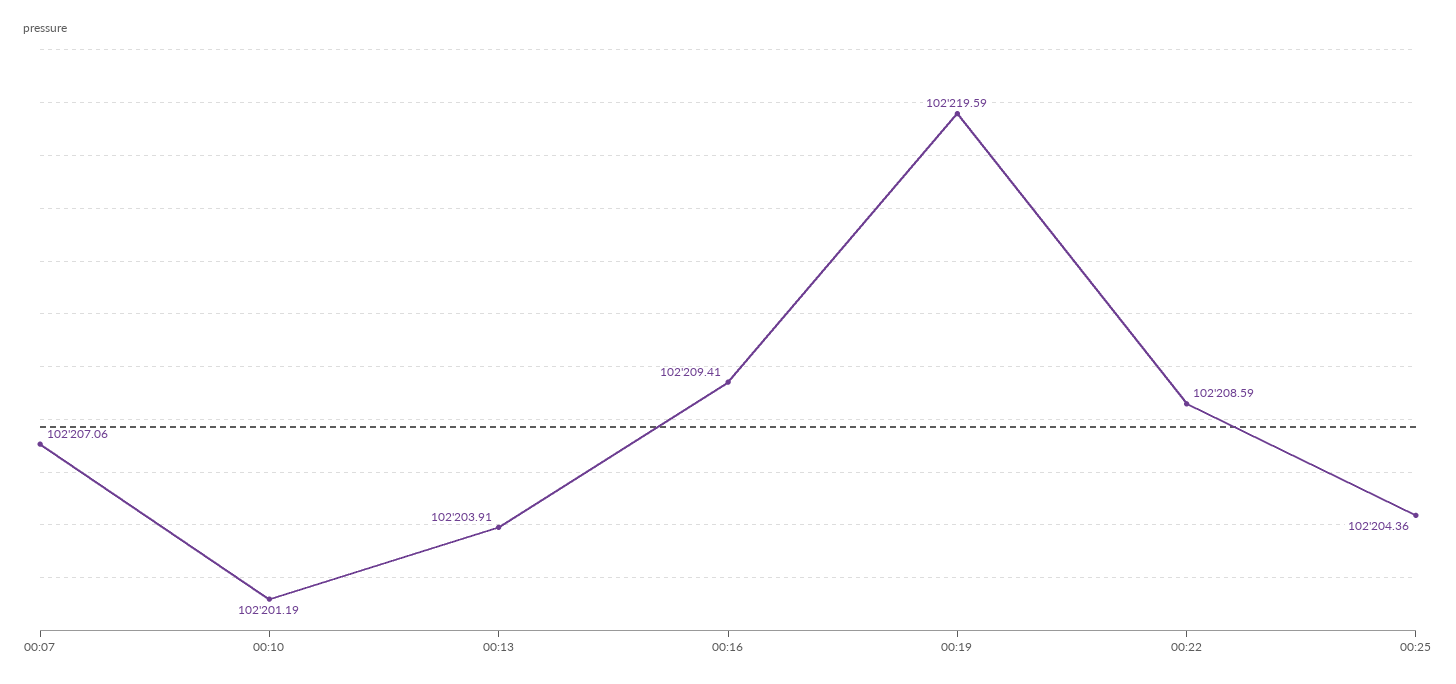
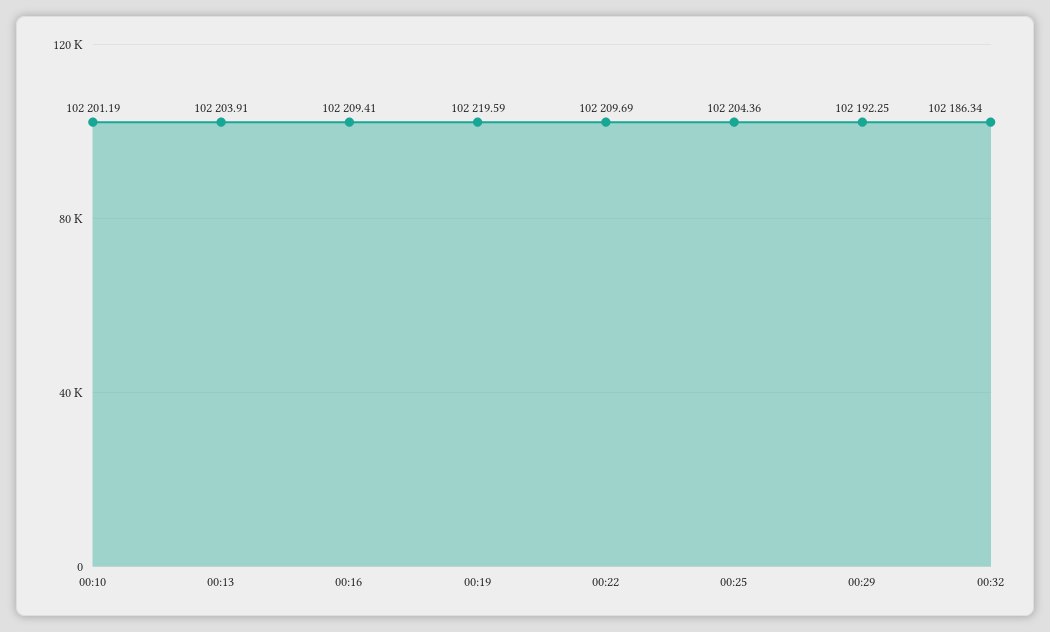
00:07: 102207.06 -> none
00:22: 102208.59 -> 102209.69
00:29: none -> 102192.25
00:32: none -> 102186.34

